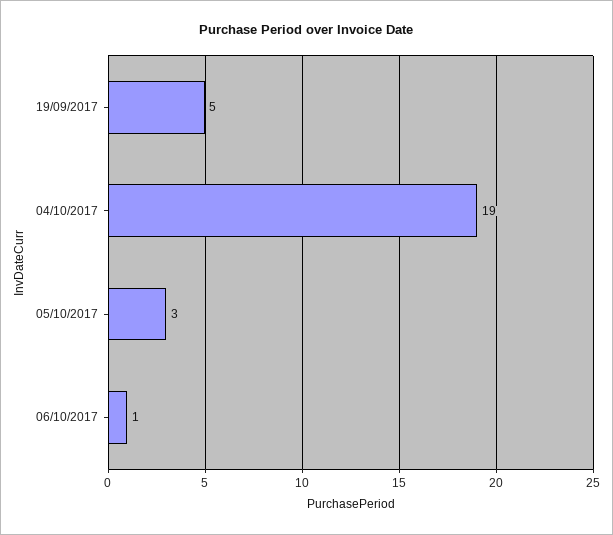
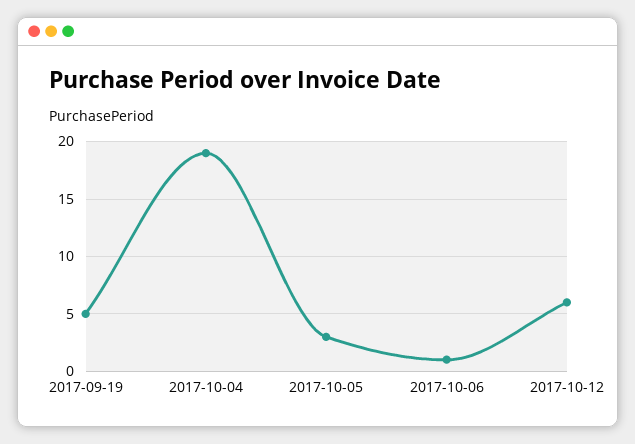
2017-10-12: none -> 6

